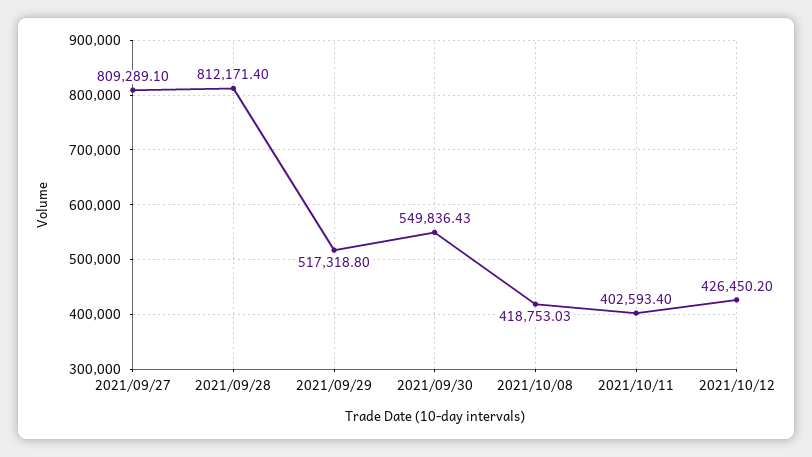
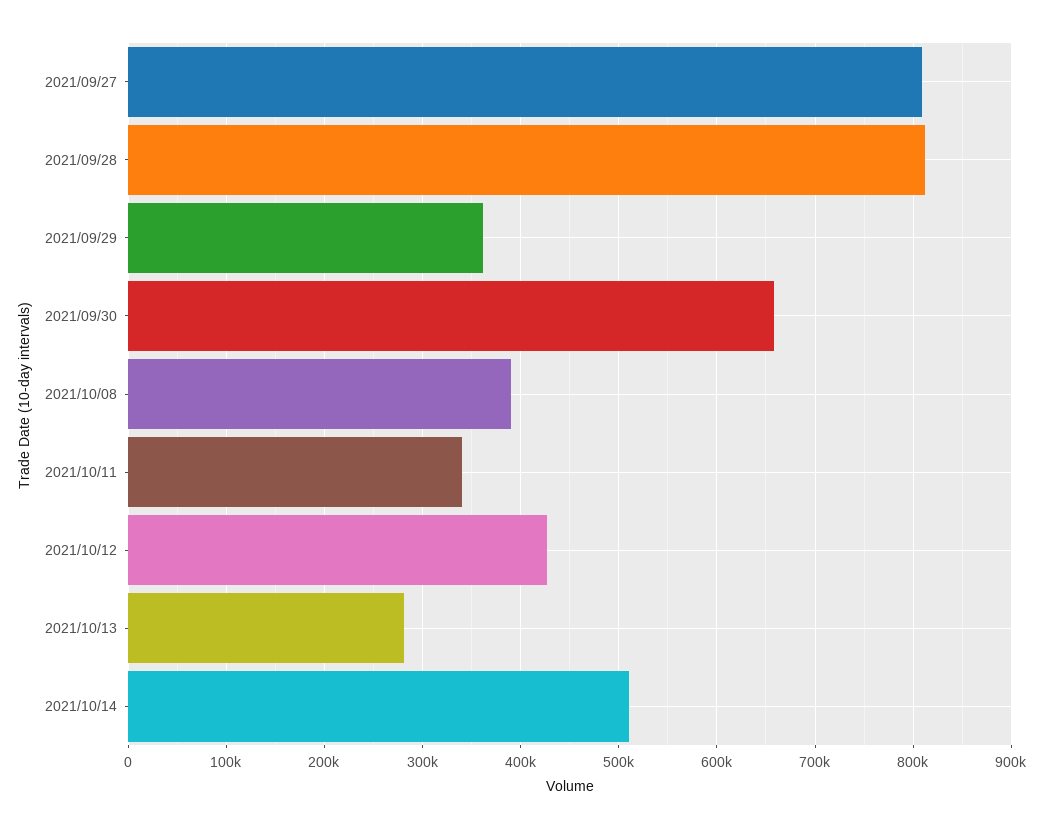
2021/09/29: 517318.8 -> 360000
2021/09/30: 549836.43 -> 660000
2021/10/08: 418753.03 -> 390000
2021/10/11: 402593.4 -> 340000
2021/10/13: none -> 280000
2021/10/14: none -> 510000

